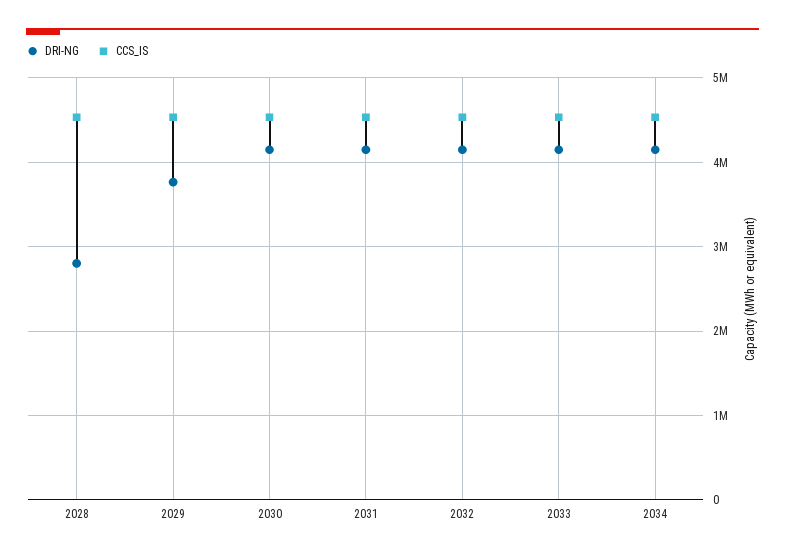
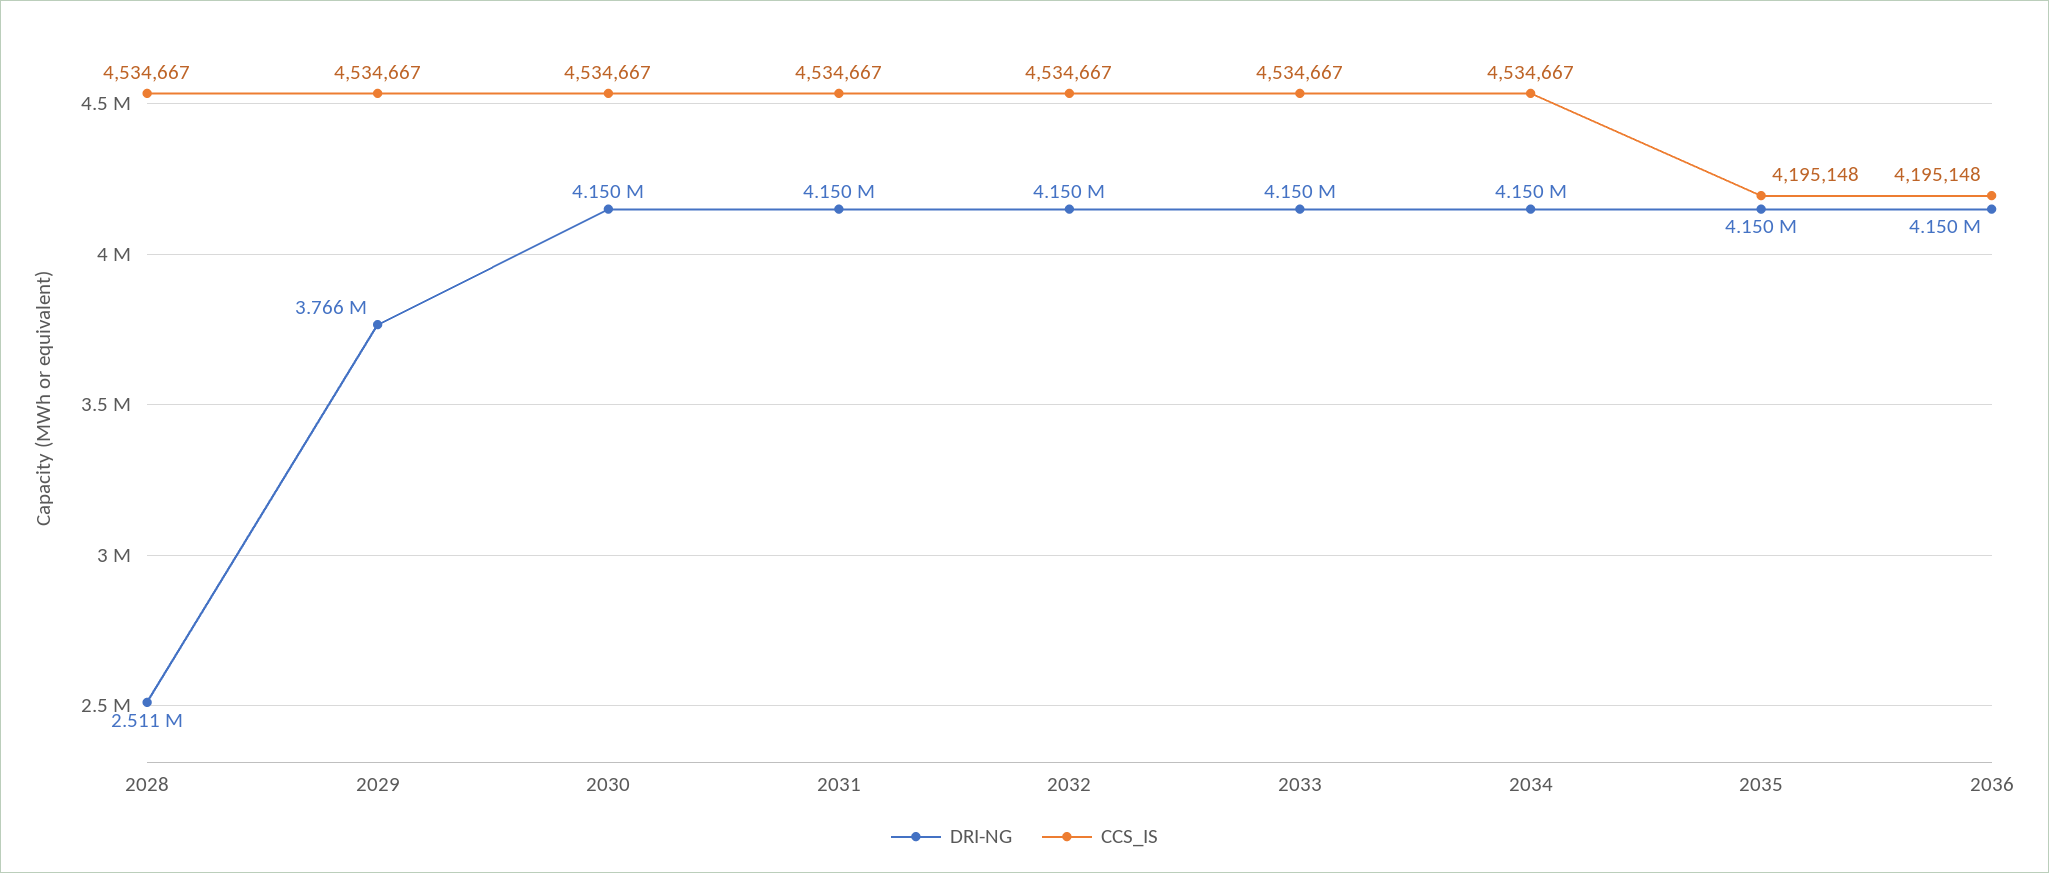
DRI-NG, 2028: 2800000 -> 2511000
DRI-NG, 2035: none -> 4150000
CCS_IS, 2035: none -> 4195148
DRI-NG, 2036: none -> 4150000
CCS_IS, 2036: none -> 4195148

